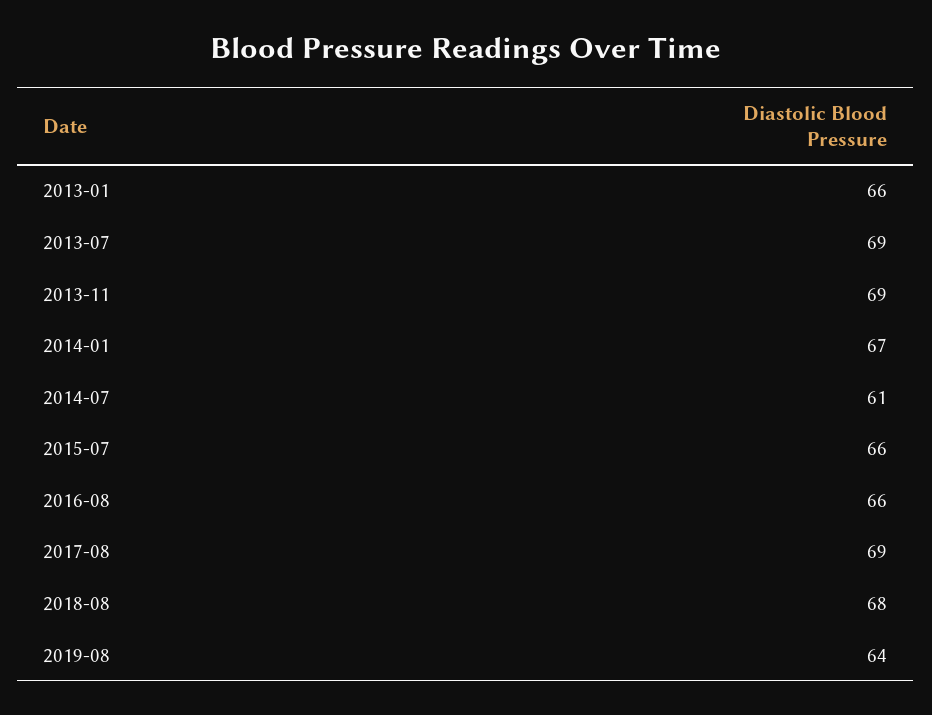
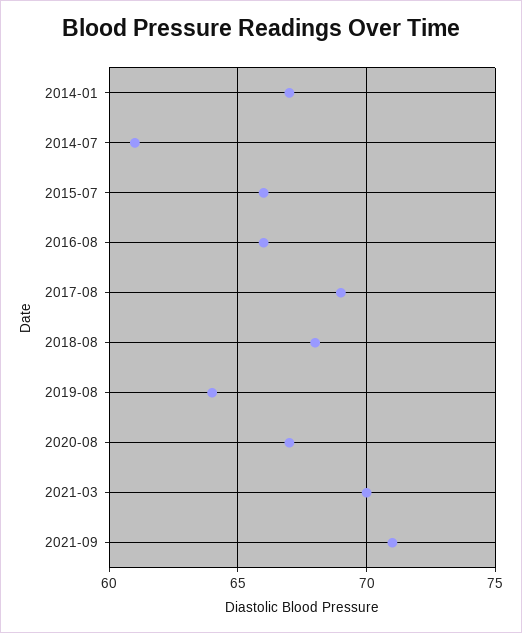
2013-01: 66 -> none
2013-07: 69 -> none
2013-11: 69 -> none
2020-08: none -> 67
2021-03: none -> 70
2021-09: none -> 71

